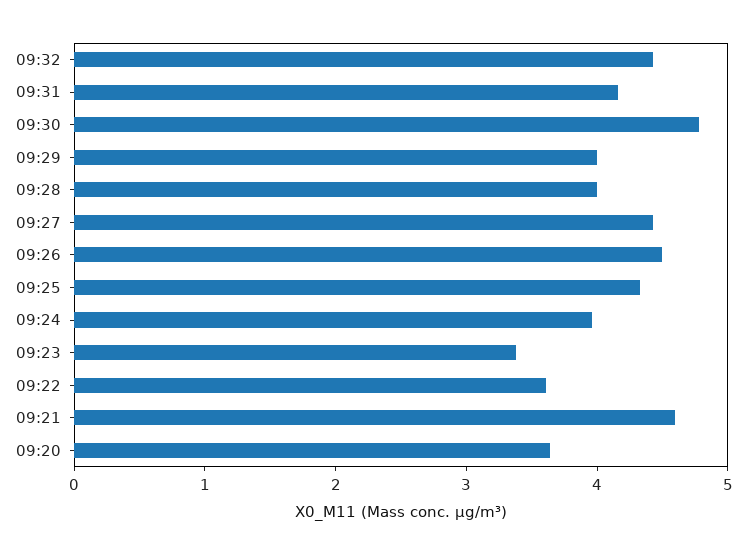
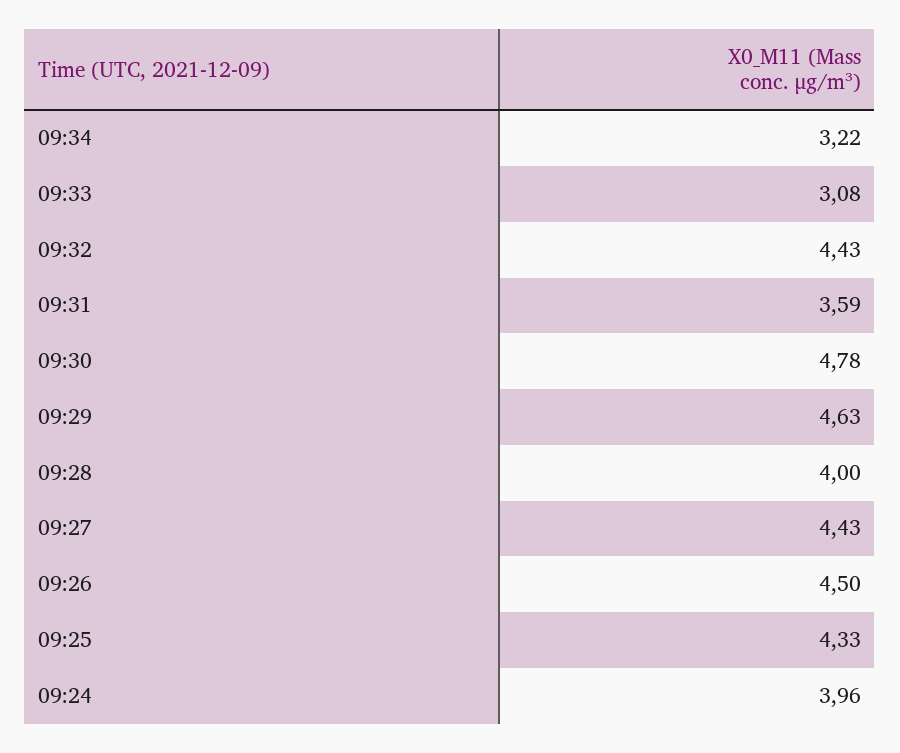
09:31: 4.2 -> 3.59
09:29: 4 -> 4.63
09:23: 3.4 -> none
09:22: 3.6 -> none
09:21: 4.6 -> none
09:20: 3.6 -> none
09:34: none -> 3.22
09:33: none -> 3.08

